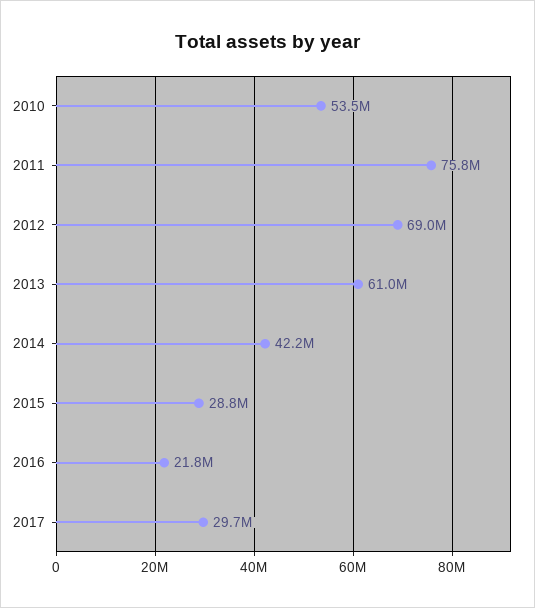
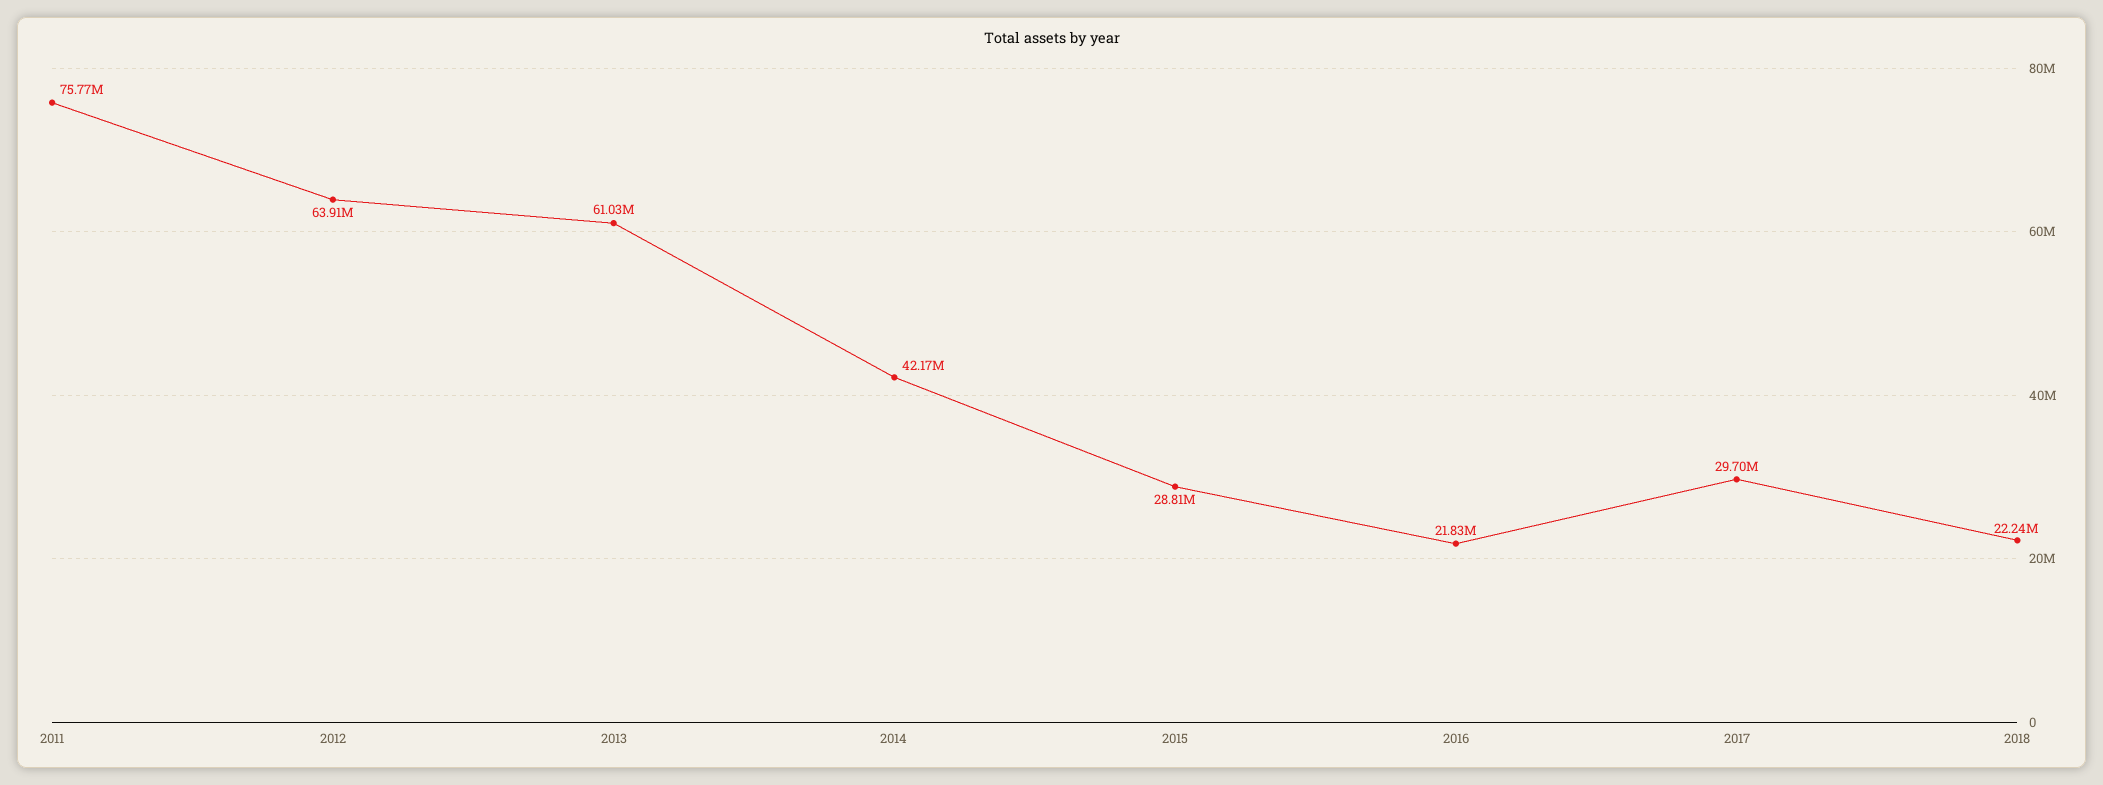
2010: 53500000 -> none
2012: 69000000 -> 63910000
2018: none -> 22240000

